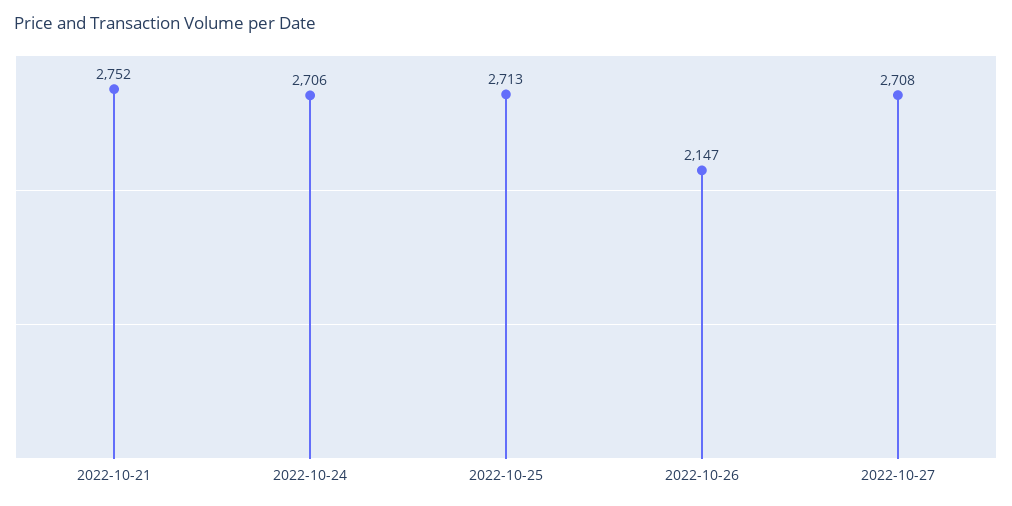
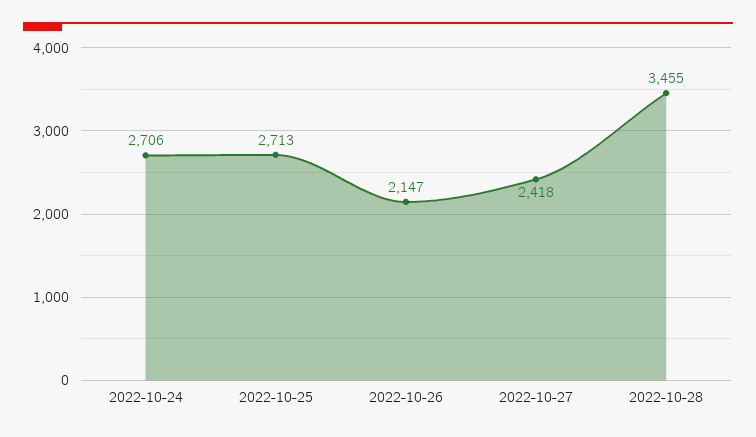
2022-10-21: 2752 -> none
2022-10-27: 2708 -> 2418
2022-10-28: none -> 3455

